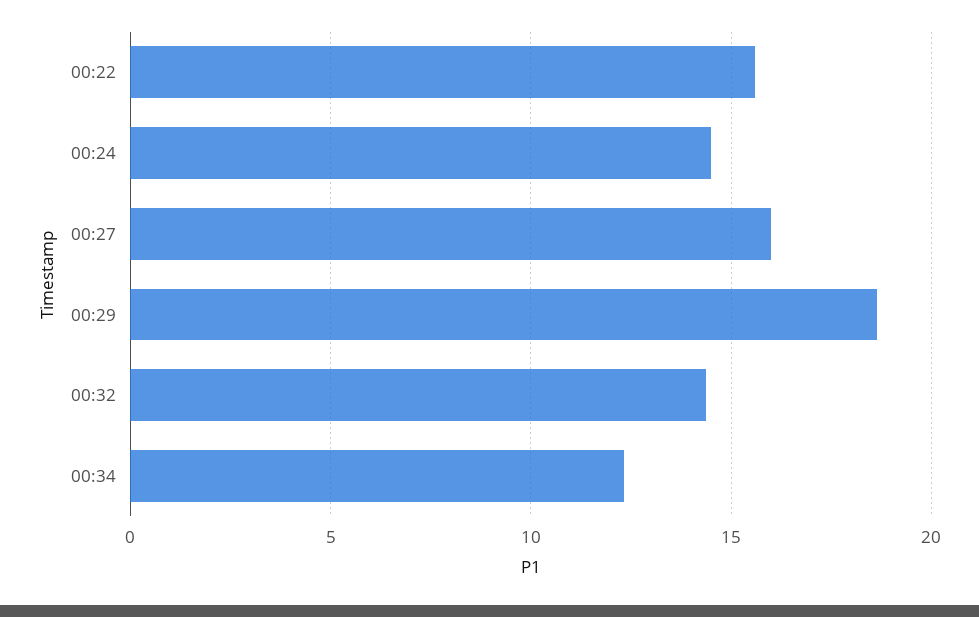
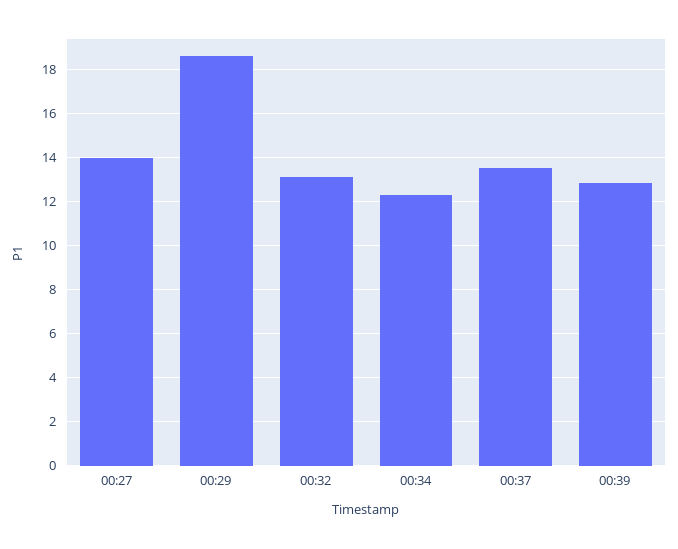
00:22: 15.5 -> none
00:24: 14.5 -> none
00:27: 16 -> 14
00:32: 14.5 -> 13
00:37: none -> 13.5
00:39: none -> 13

